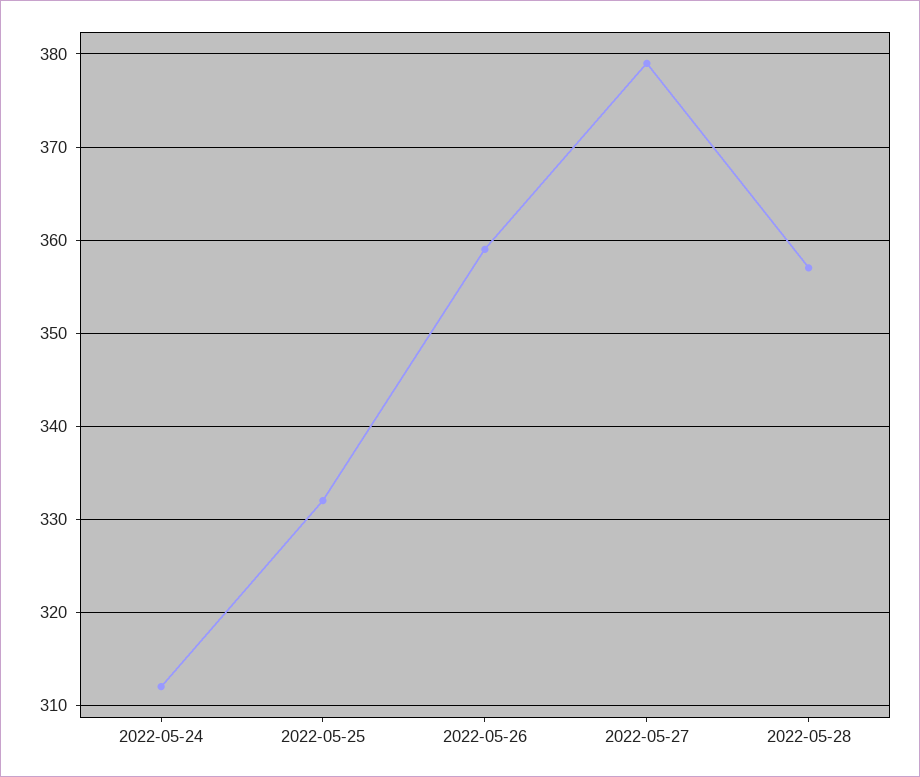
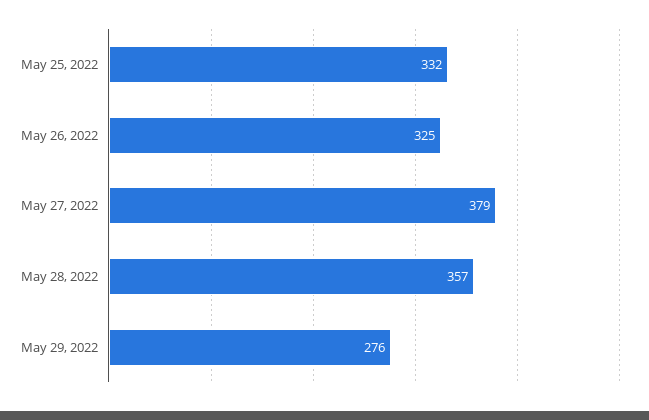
2022-05-24: 312 -> none
2022-05-26: 359 -> 325
May 29, 2022: none -> 276

